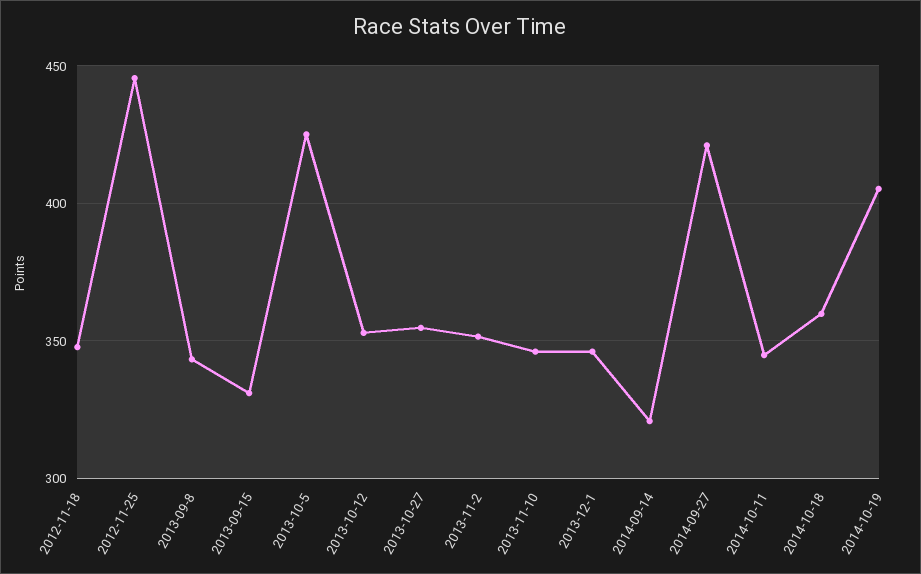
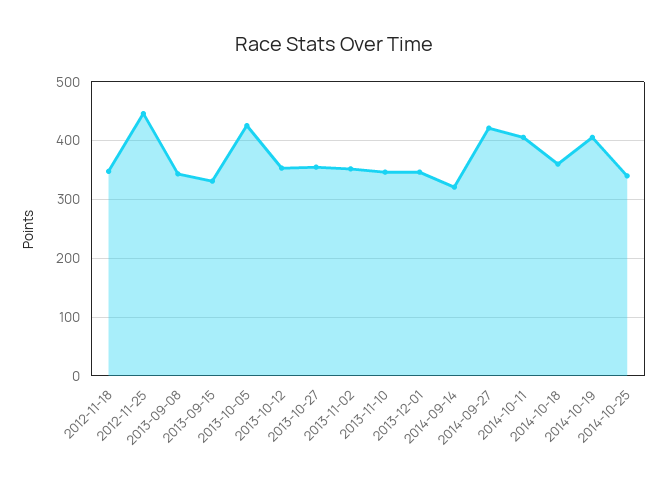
2014-10-11: 345 -> 400
2014-10-25: none -> 340

